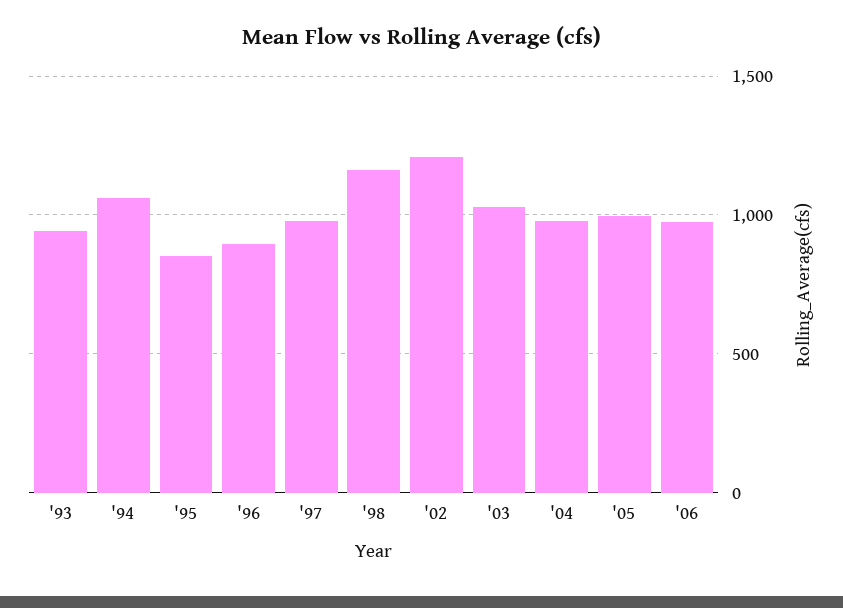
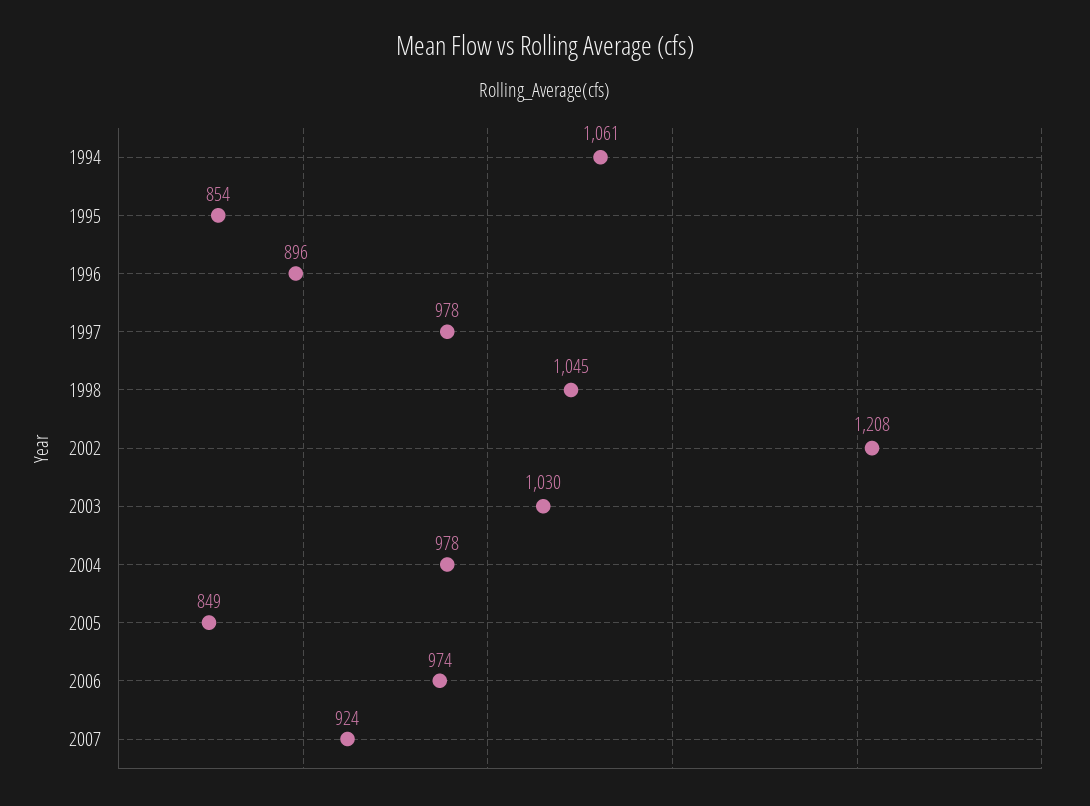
'93: 950 -> none
'98: 1150 -> 1045
'05: 1000 -> 849
2007: none -> 924

